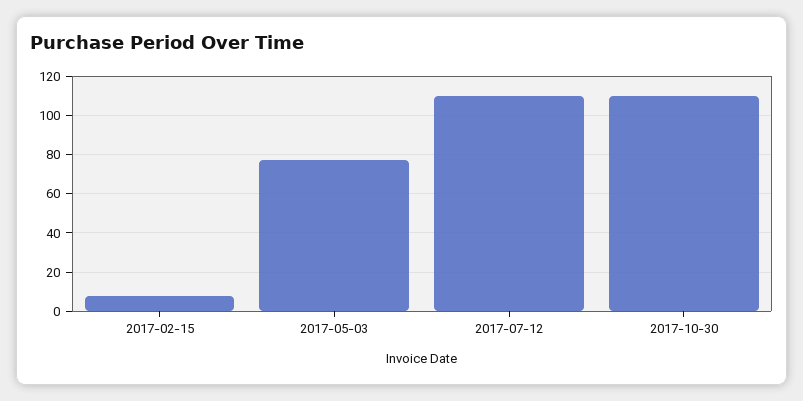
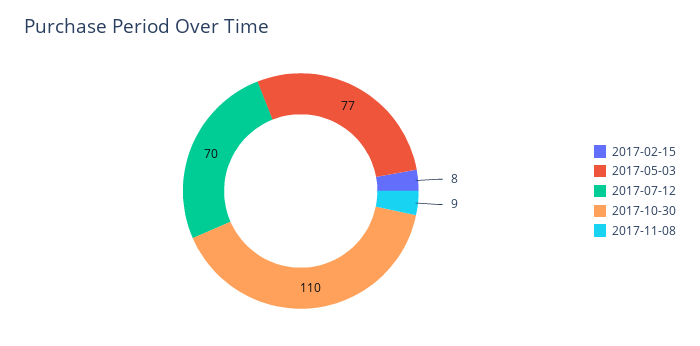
2017-07-12: 110 -> 70
2017-11-08: none -> 9

